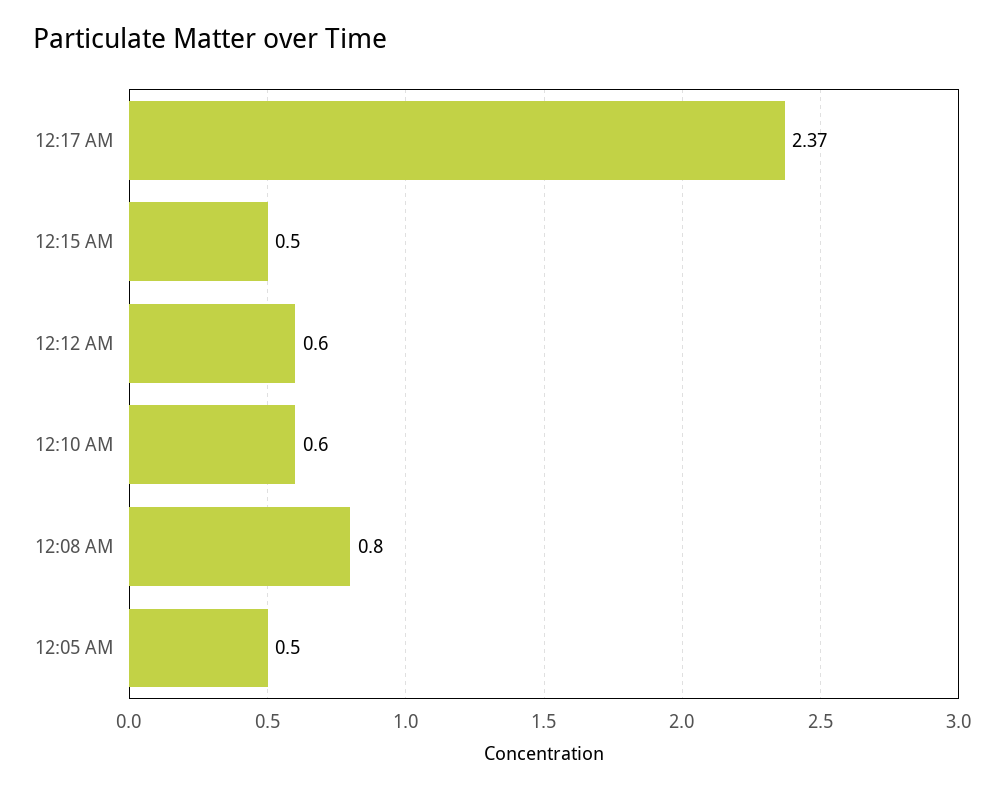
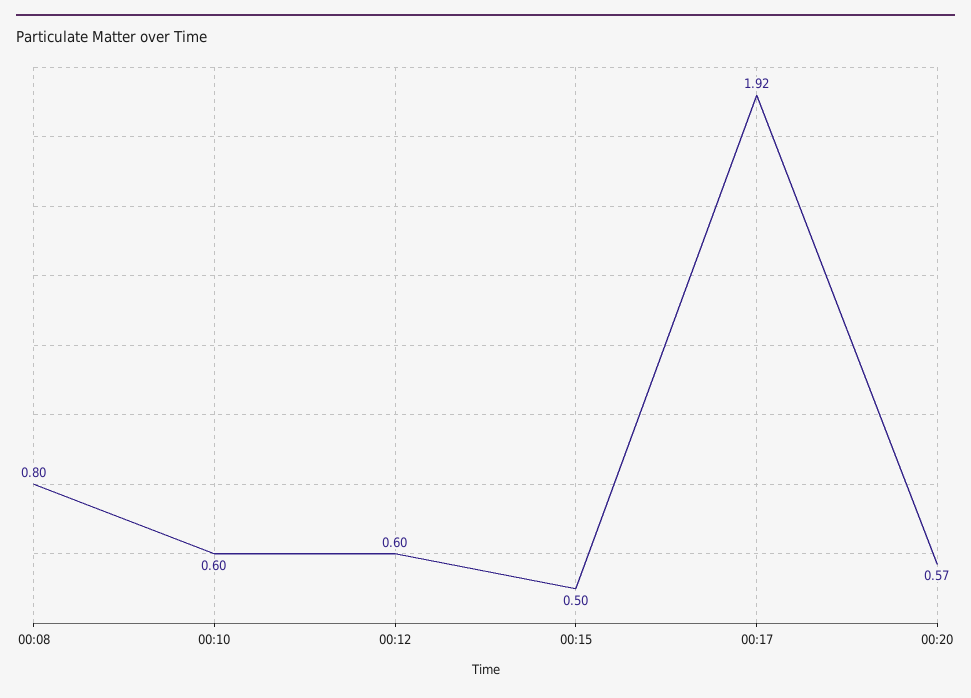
12:17 AM: 2.37 -> 1.92
12:05 AM: 0.5 -> none
00:20: none -> 0.57

